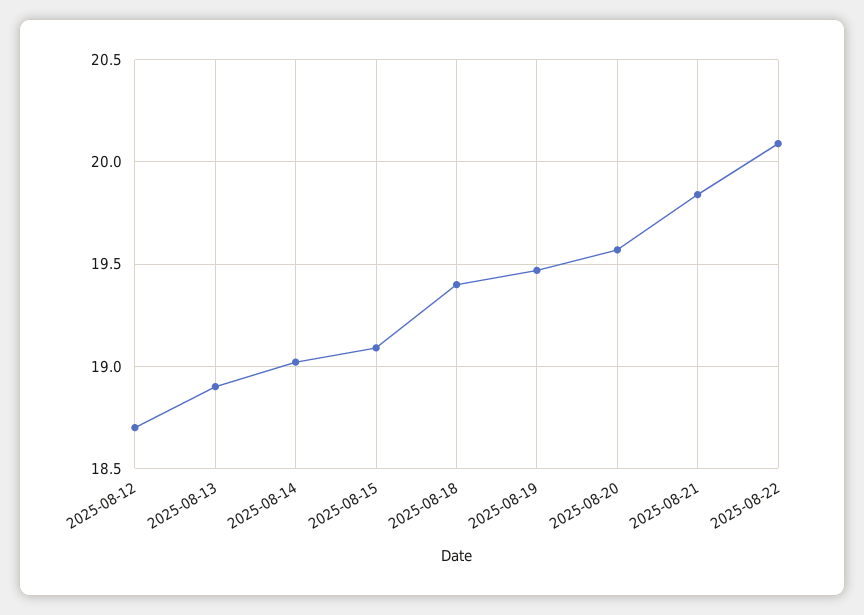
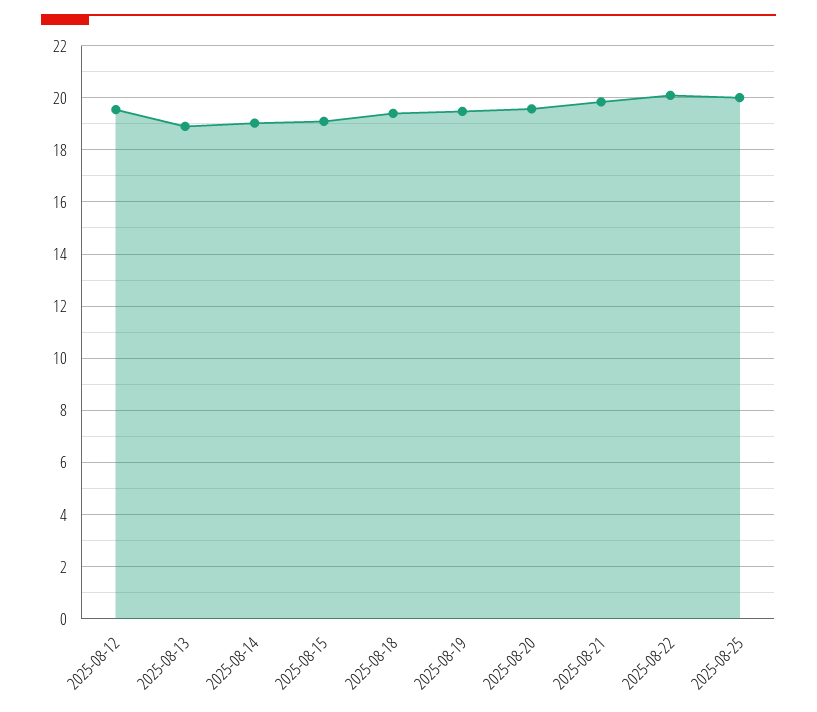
2025-08-12: 18.7 -> 19.5
2025-08-25: none -> 20

